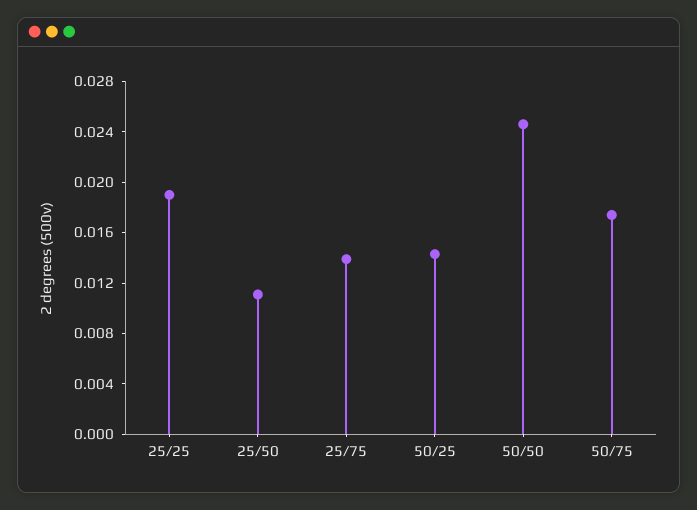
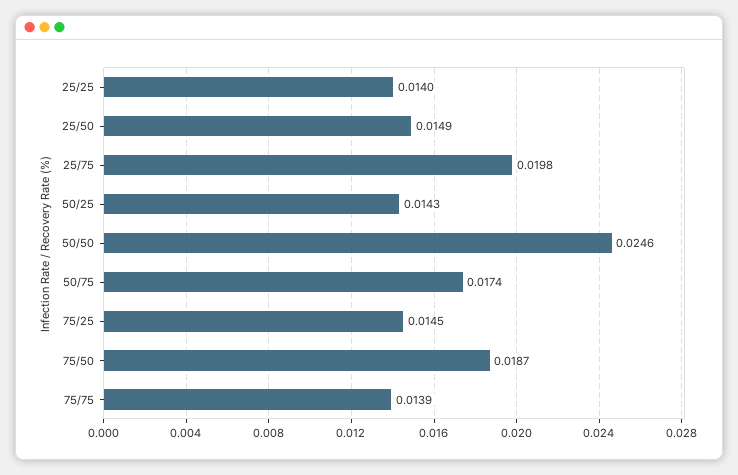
25/25: 0.019 -> 0.014
25/50: 0.011 -> 0.0149
25/75: 0.014 -> 0.0198
75/25: none -> 0.0145
75/50: none -> 0.0187
75/75: none -> 0.0139

